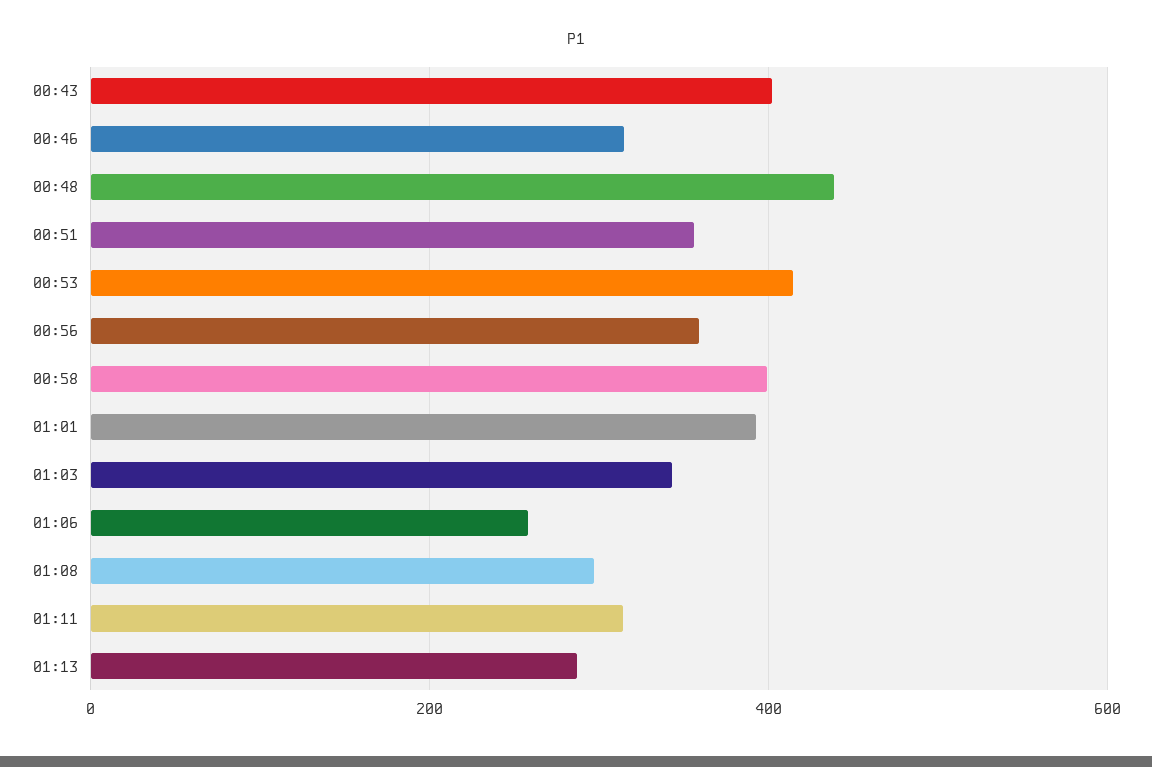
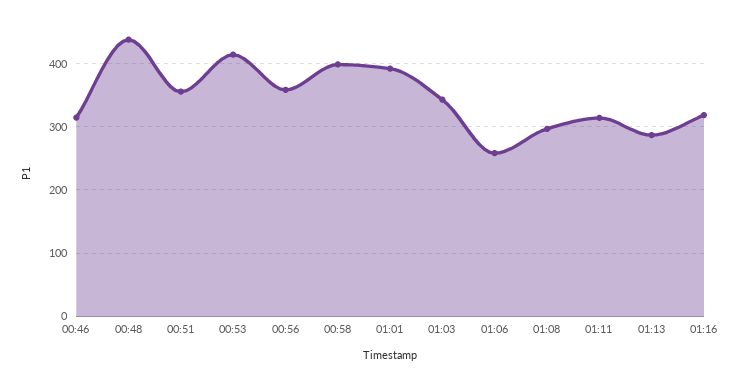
00:43: 400 -> none
01:16: none -> 320

